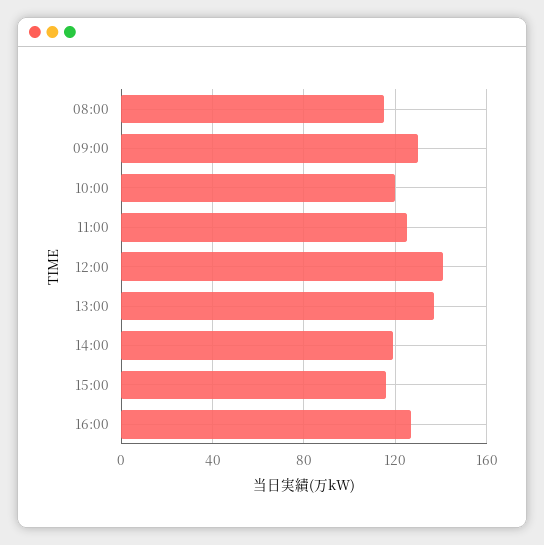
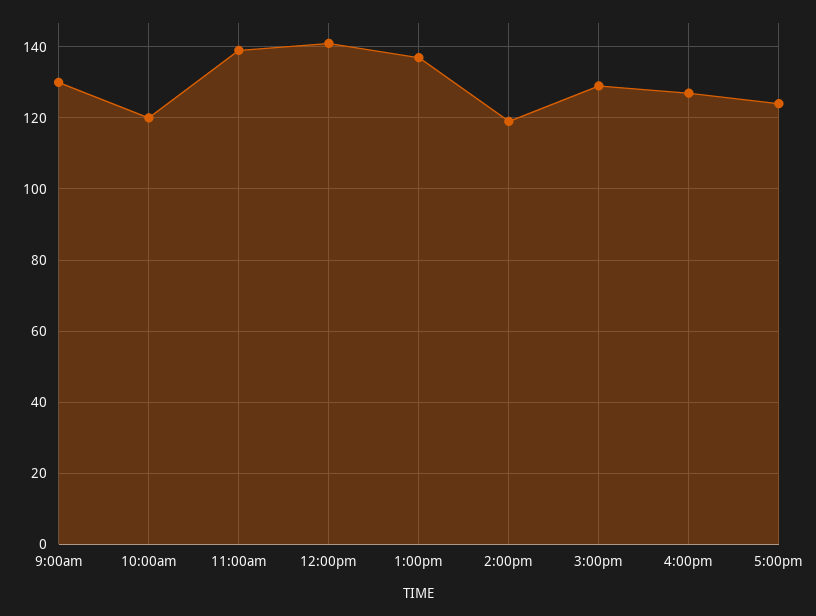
08:00: 115 -> none
11:00: 125 -> 140
15:00: 115 -> 130
5:00pm: none -> 125

